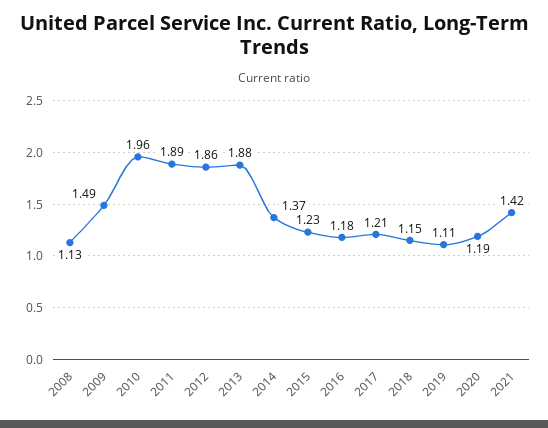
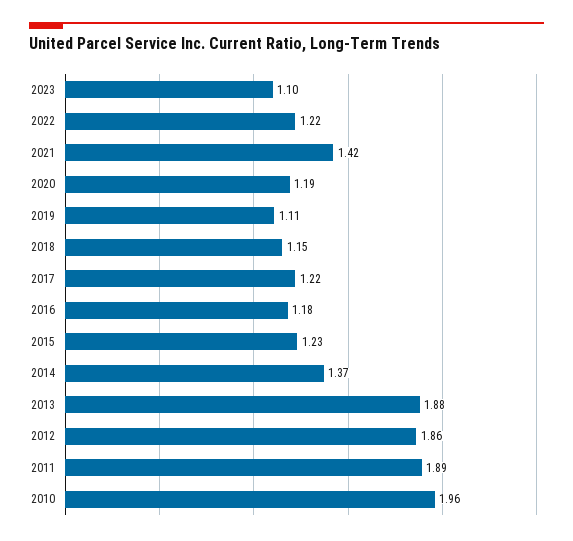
2008: 1.13 -> none
2009: 1.49 -> none
2017: 1.21 -> 1.22
2023: none -> 1.1
2022: none -> 1.22

